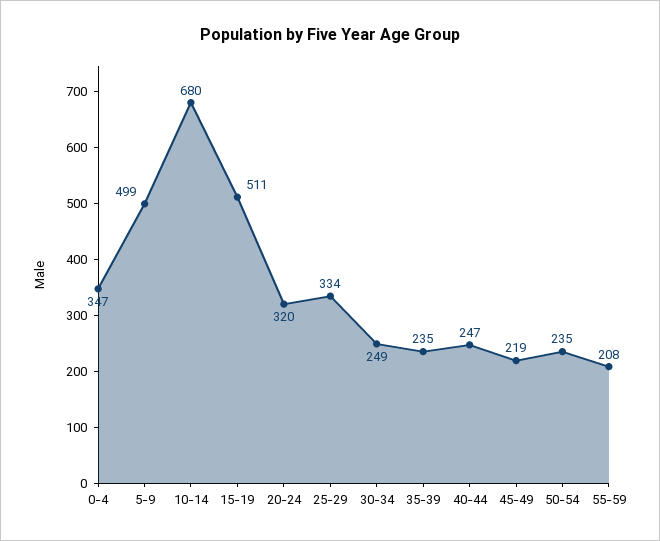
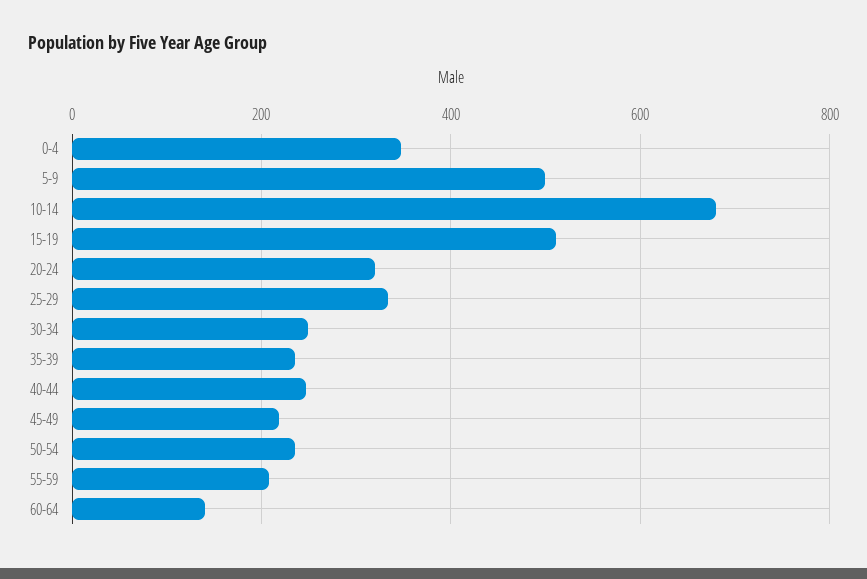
60-64: none -> 140

